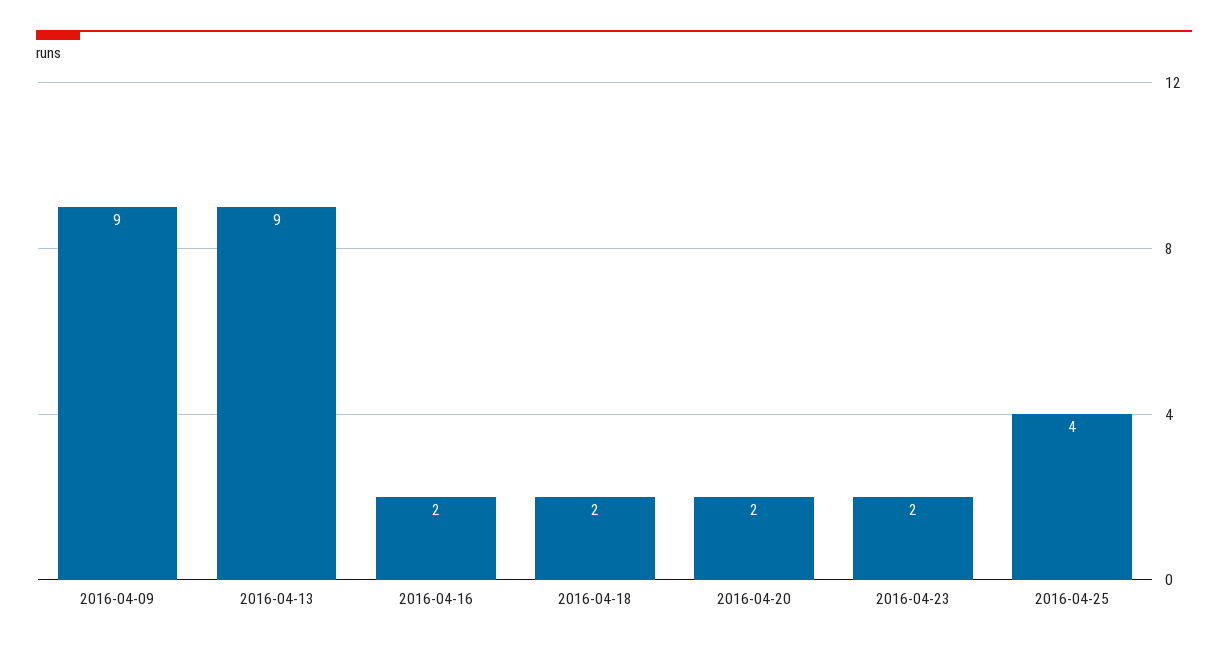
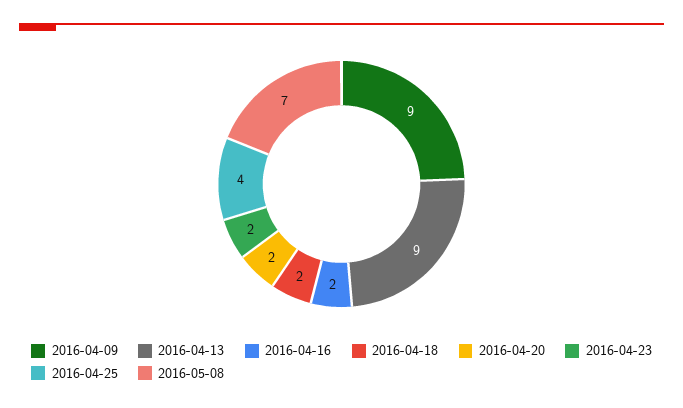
2016-05-08: none -> 7

